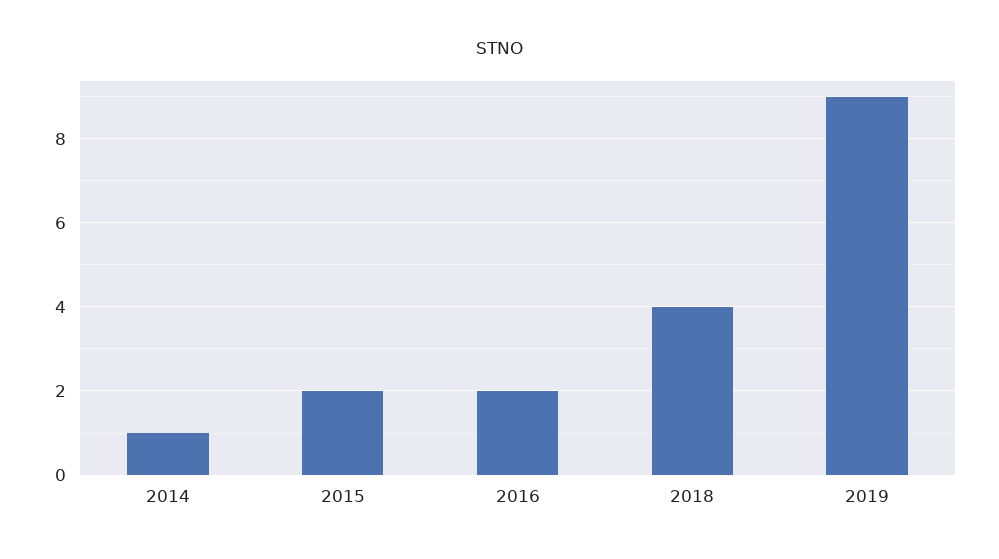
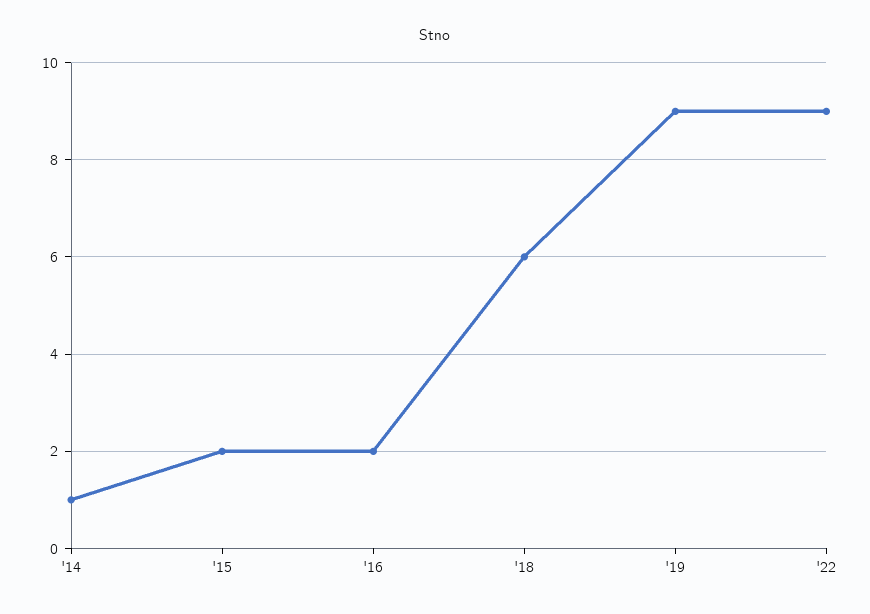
2018: 4 -> 6
'22: none -> 9

